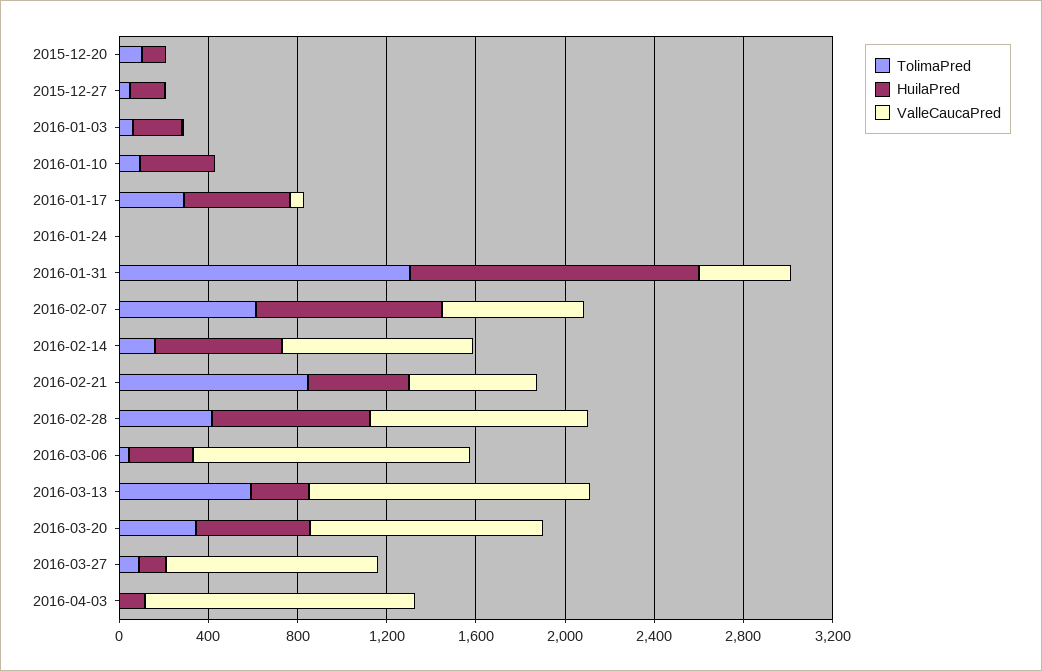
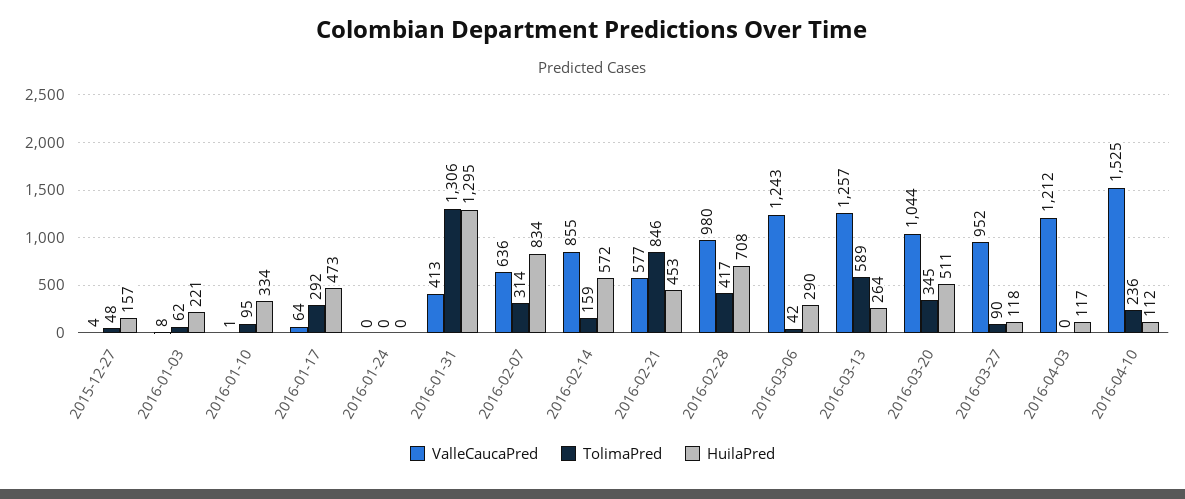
TolimaPred, 2015-12-20: 100 -> none
HuilaPred, 2015-12-20: 100 -> none
ValleCaucaPred, 2015-12-20: 0 -> none
TolimaPred, 2016-02-07: 600 -> 314
ValleCaucaPred, 2016-04-10: none -> 1525
TolimaPred, 2016-04-10: none -> 236
HuilaPred, 2016-04-10: none -> 112

